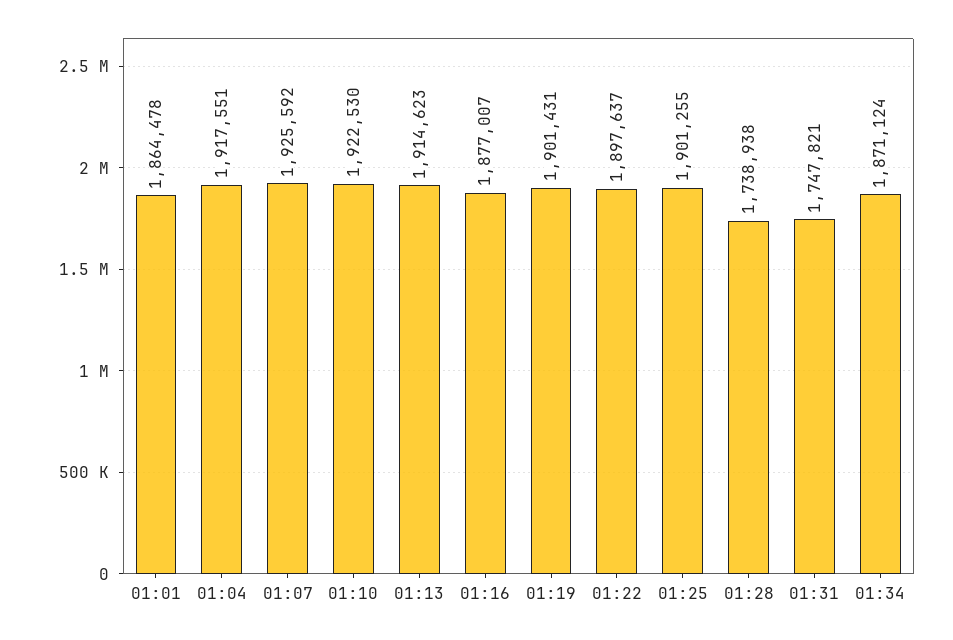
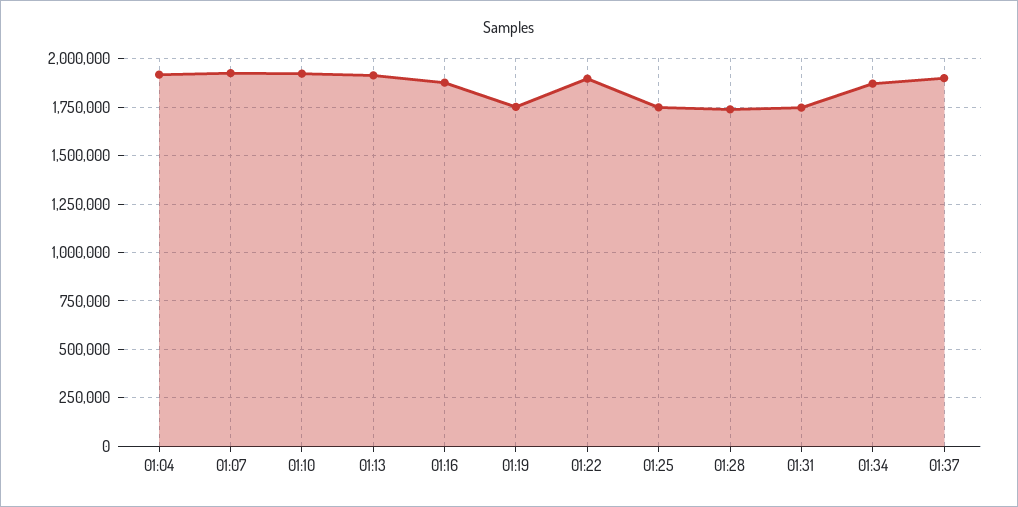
01:01: 1864478 -> none
01:19: 1901431 -> 1750000
01:25: 1901255 -> 1750000
01:37: none -> 1900000

